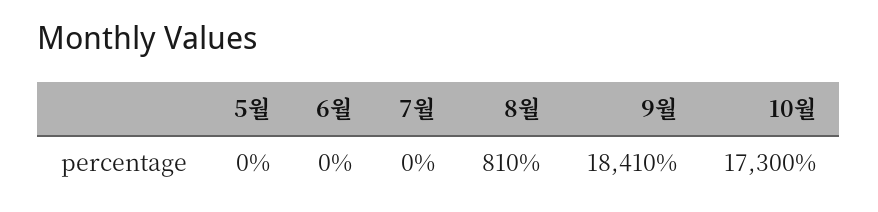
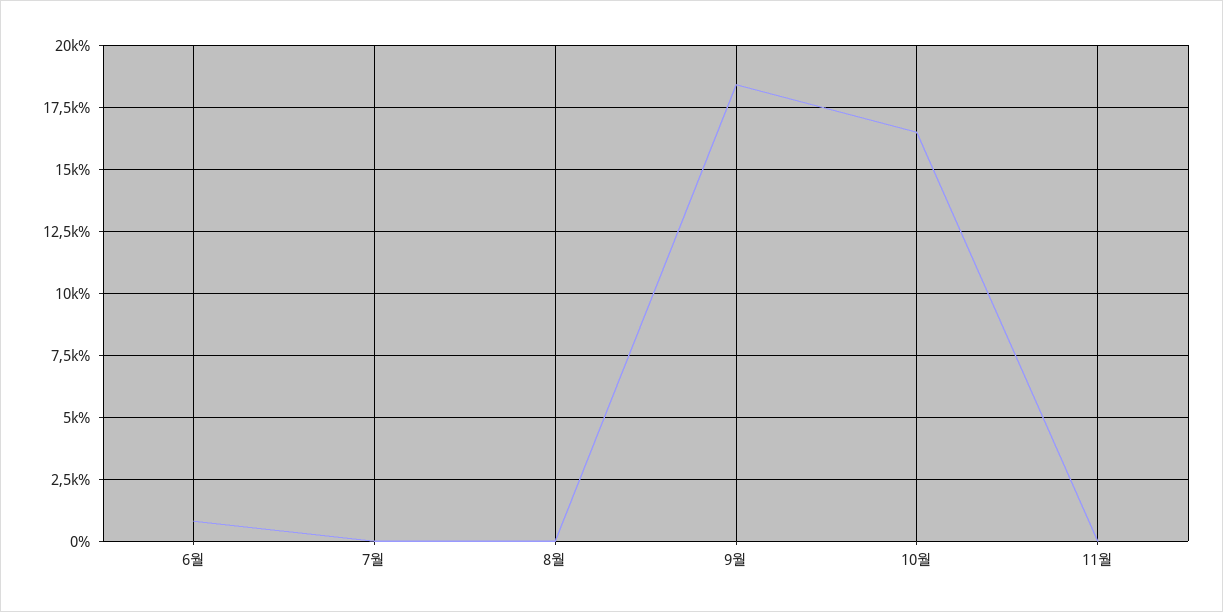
5월: 0 -> none
6월: 0 -> 750
8월: 810 -> 0
10월: 17300 -> 16500
11월: none -> 0

